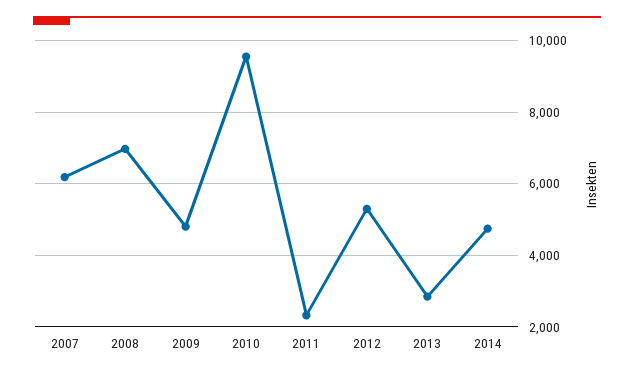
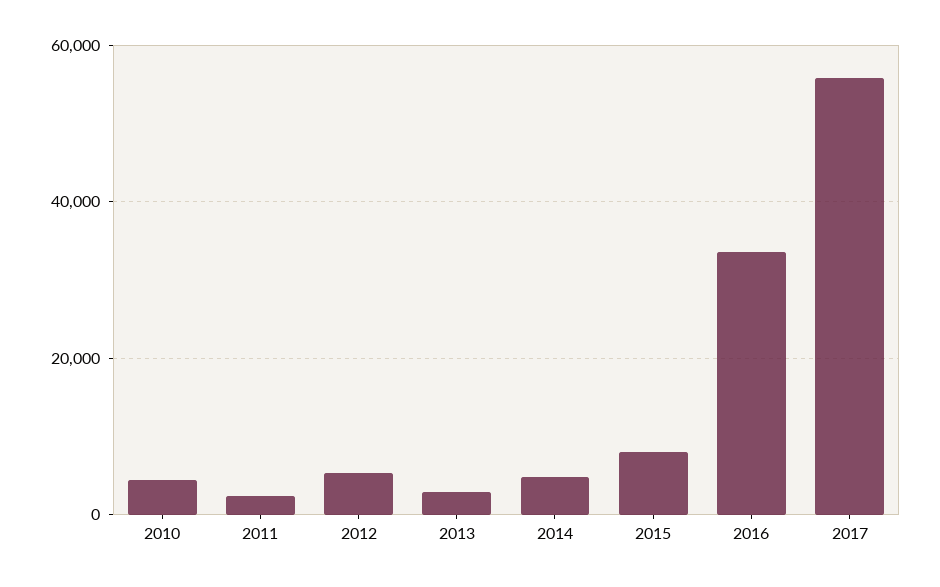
2007: 6200 -> none
2008: 7000 -> none
2009: 4800 -> none
2010: 9600 -> 4000
2015: none -> 8000
2016: none -> 34000
2017: none -> 56000

